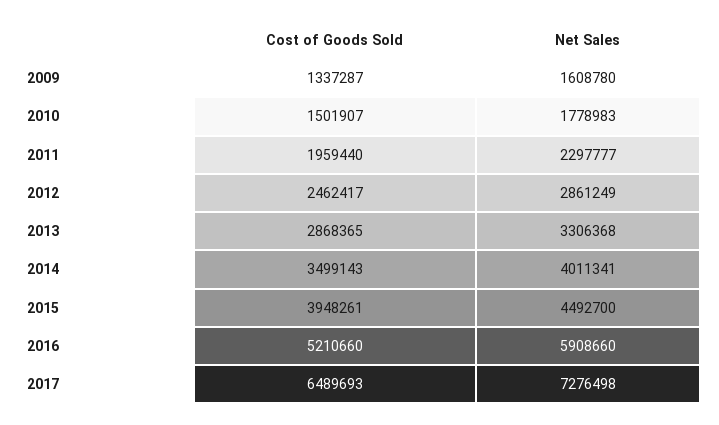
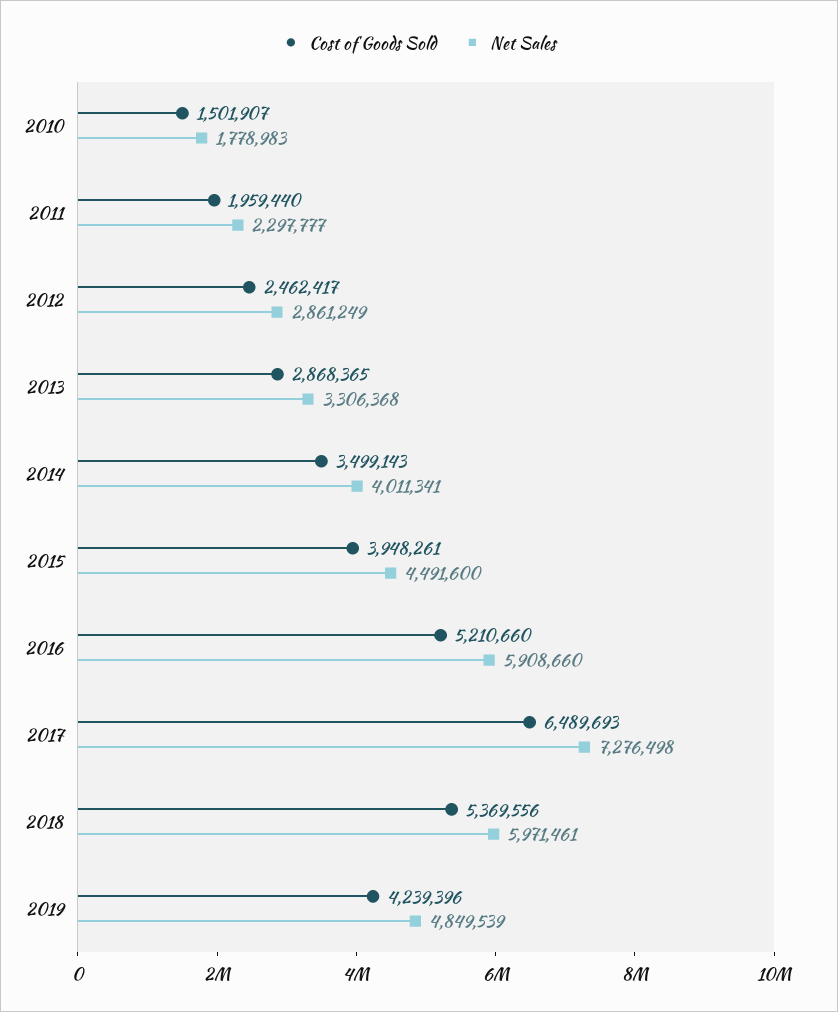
Cost of Goods Sold, 2009: 1337287 -> none
Net Sales, 2009: 1608780 -> none
Net Sales, 2015: 4492700 -> 4491600
Cost of Goods Sold, 2018: none -> 5369556
Net Sales, 2018: none -> 5971461
Cost of Goods Sold, 2019: none -> 4239396
Net Sales, 2019: none -> 4849539

